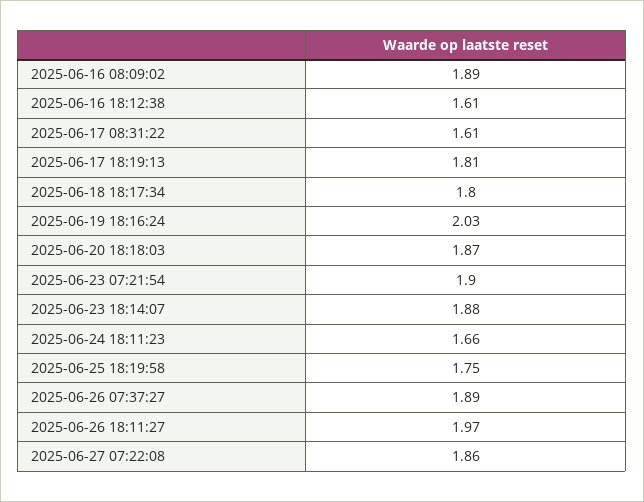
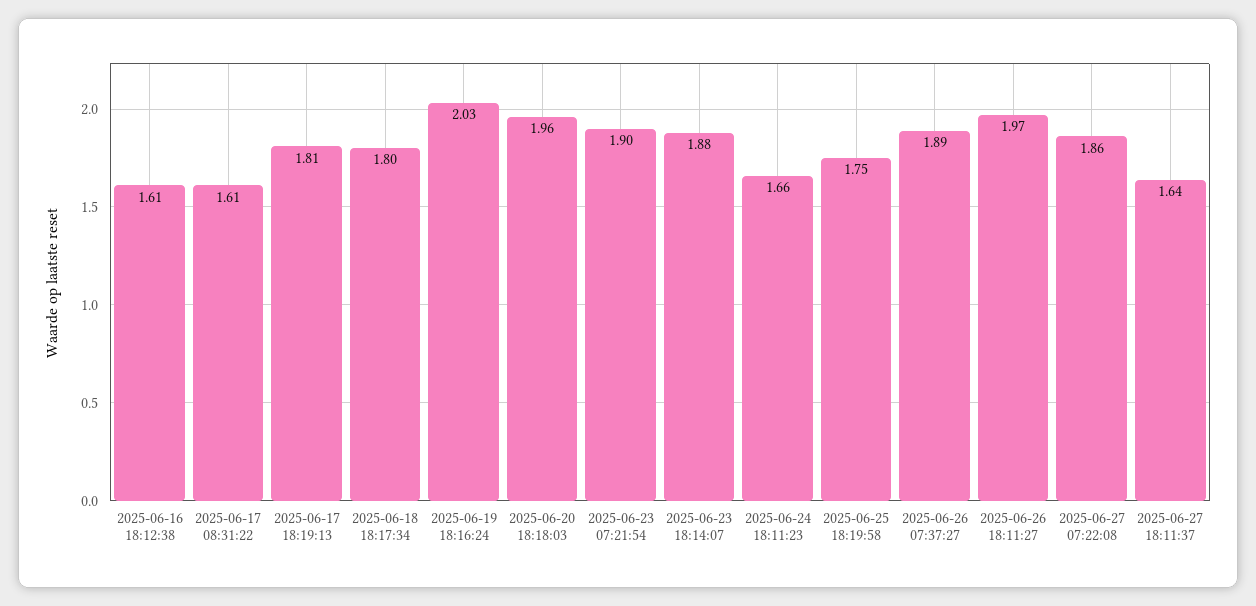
2025-06-16 08:09:02: 1.89 -> none
2025-06-20 18:18:03: 1.87 -> 1.96
2025-06-27 18:11:37: none -> 1.64

